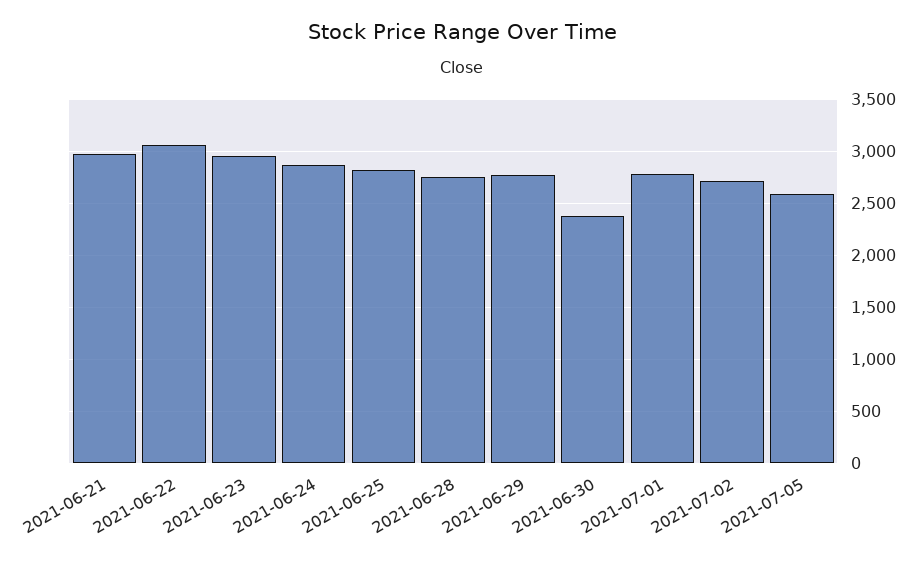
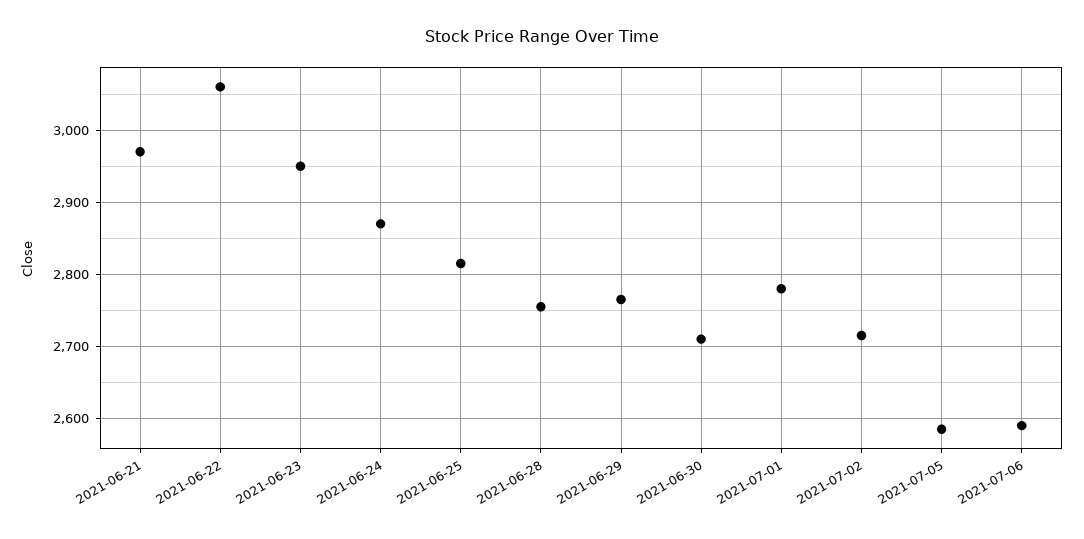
2021-06-30: 2400 -> 2710
2021-07-06: none -> 2590

